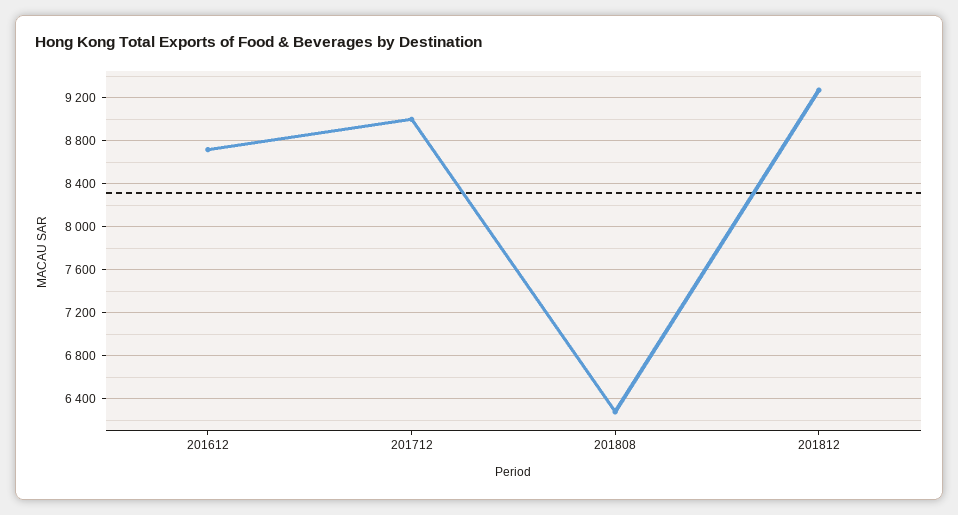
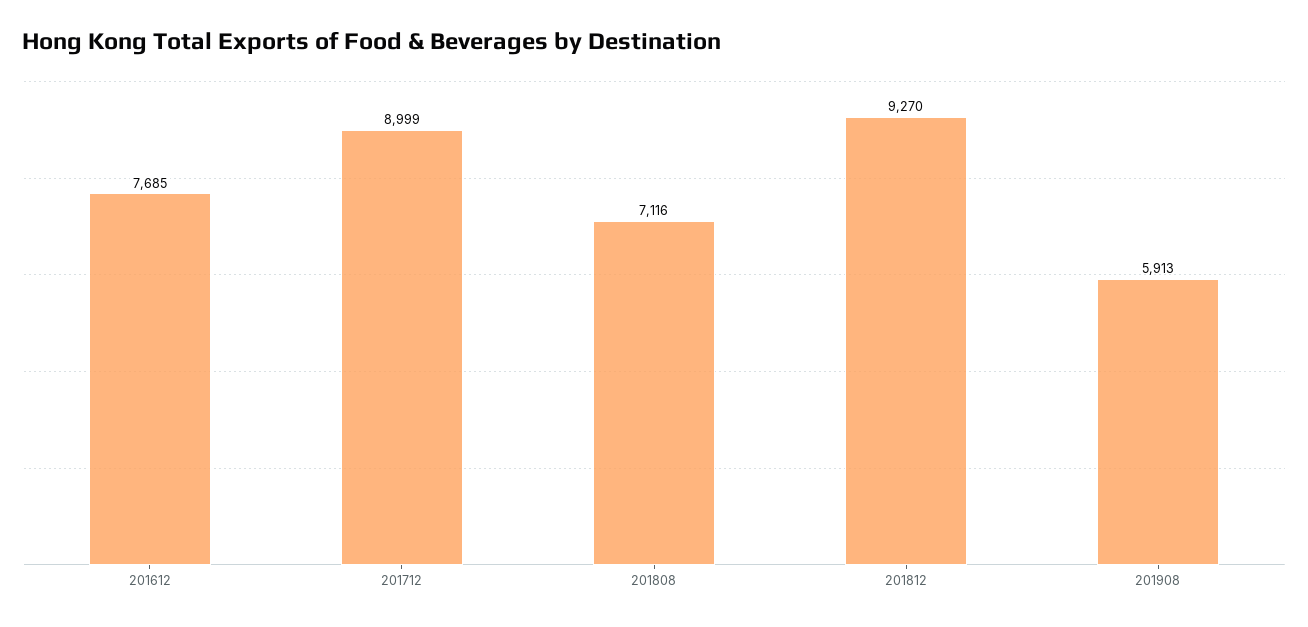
201612: 8700 -> 7685
201808: 6300 -> 7116
201908: none -> 5913

